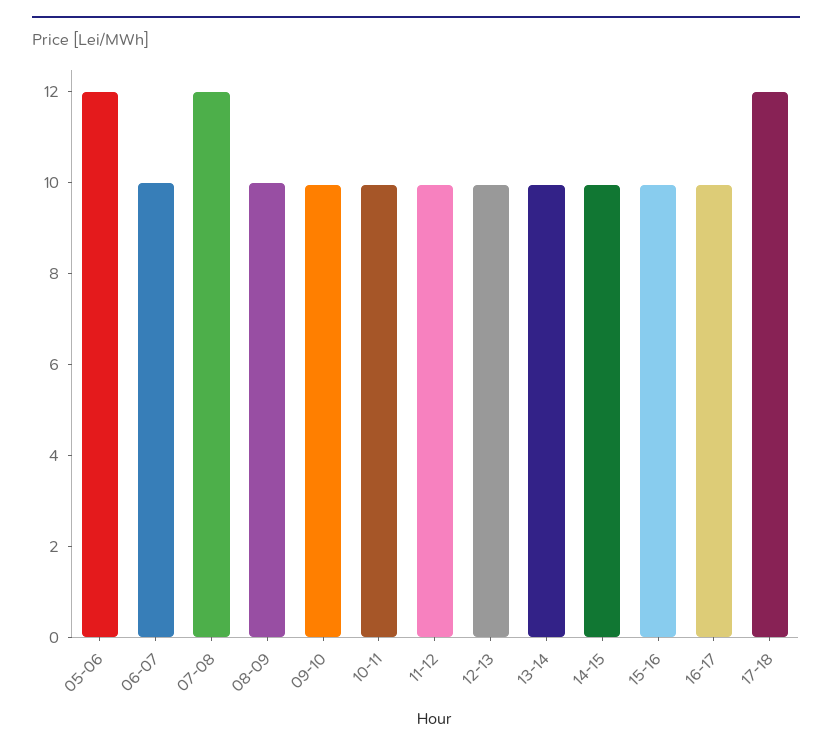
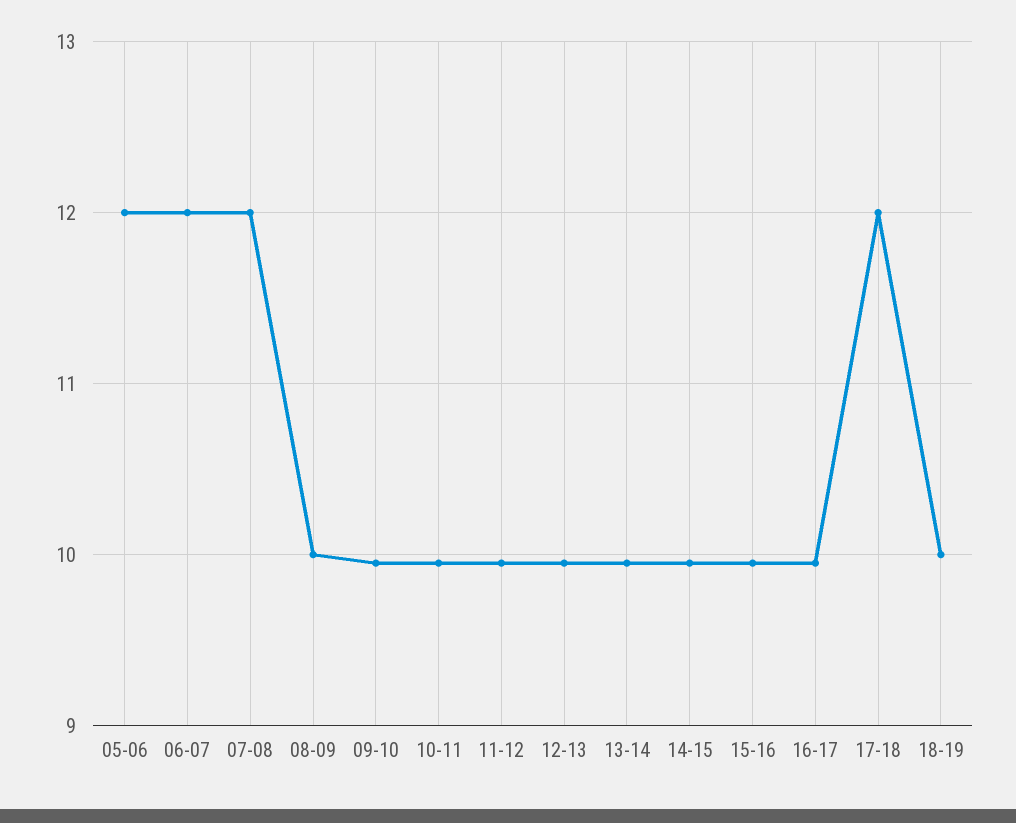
06-07: 10 -> 12
18-19: none -> 10

